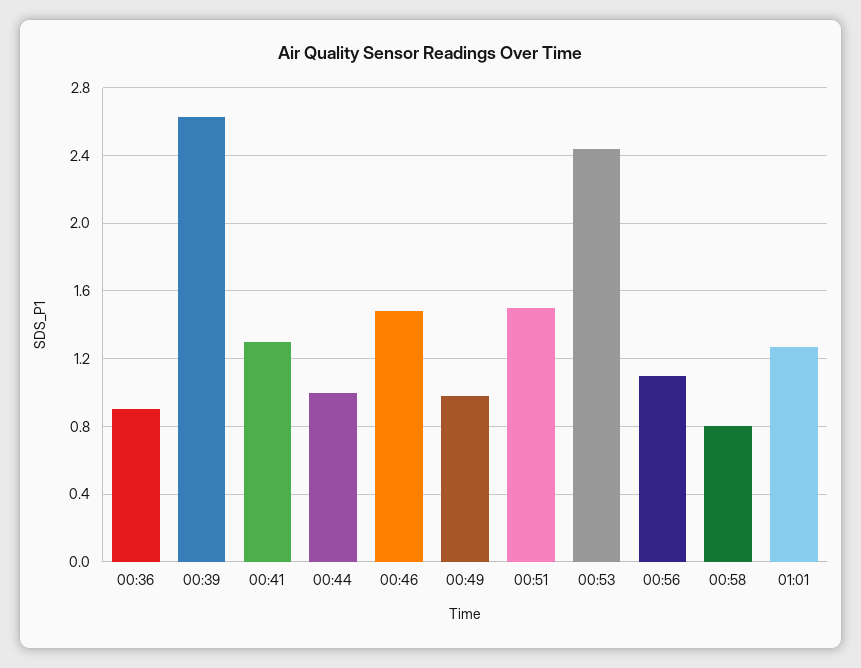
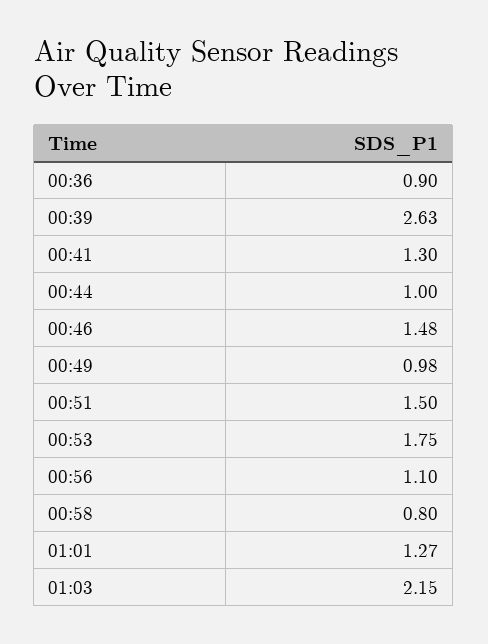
00:53: 2.45 -> 1.75
01:03: none -> 2.15

